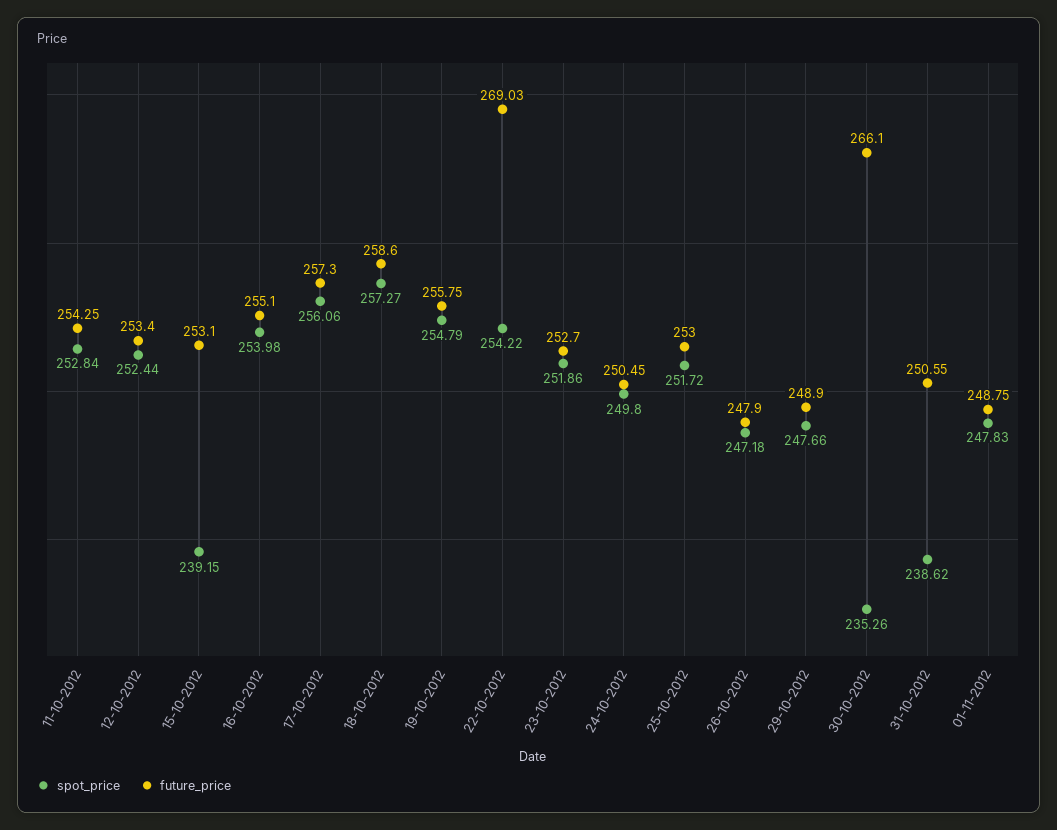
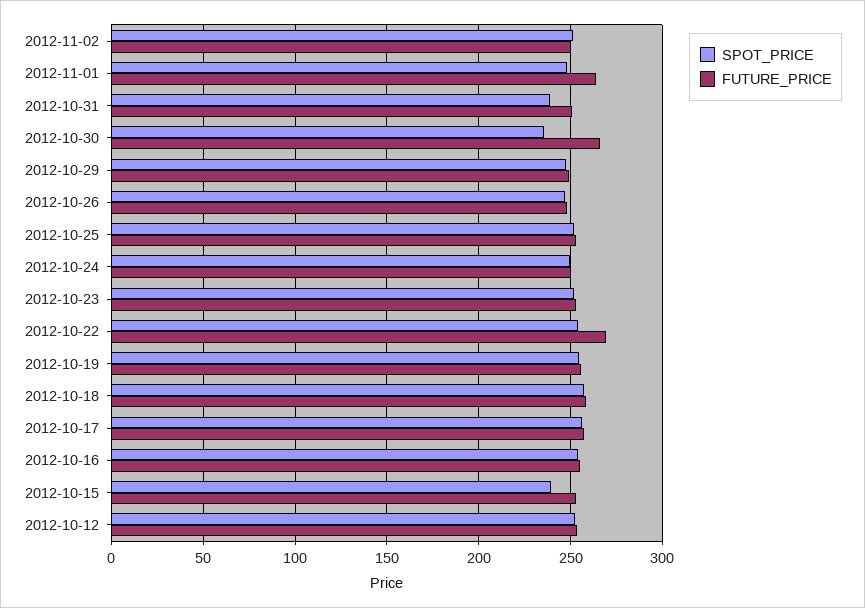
spot_price, 11-10-2012: 252.84 -> none
future_price, 11-10-2012: 254.25 -> none
future_price, 01-11-2012: 248.75 -> 265
spot_price, 2012-11-02: none -> 250
future_price, 2012-11-02: none -> 250

